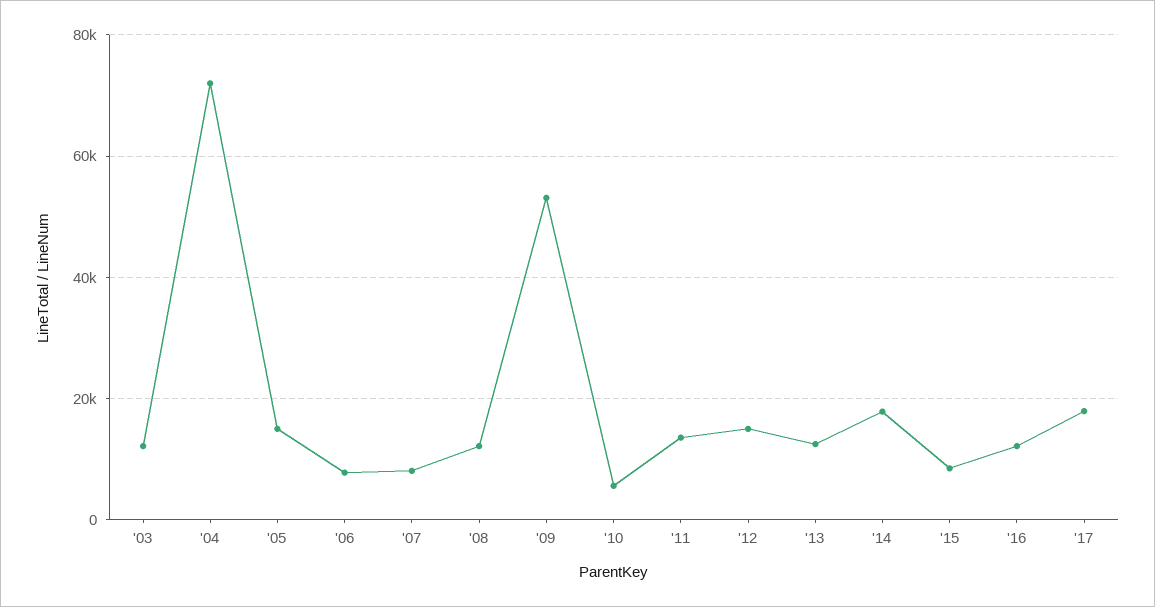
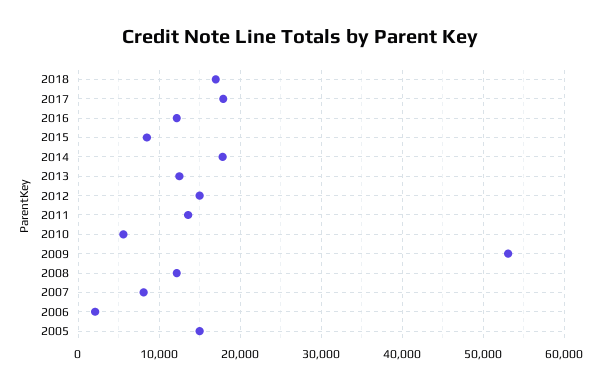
'03: 12000 -> none
'04: 72000 -> none
'06: 8000 -> 2000
2018: none -> 17000

